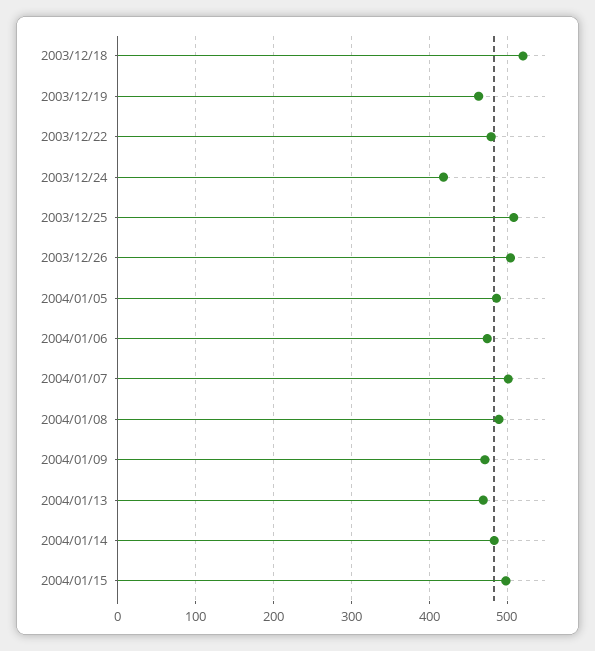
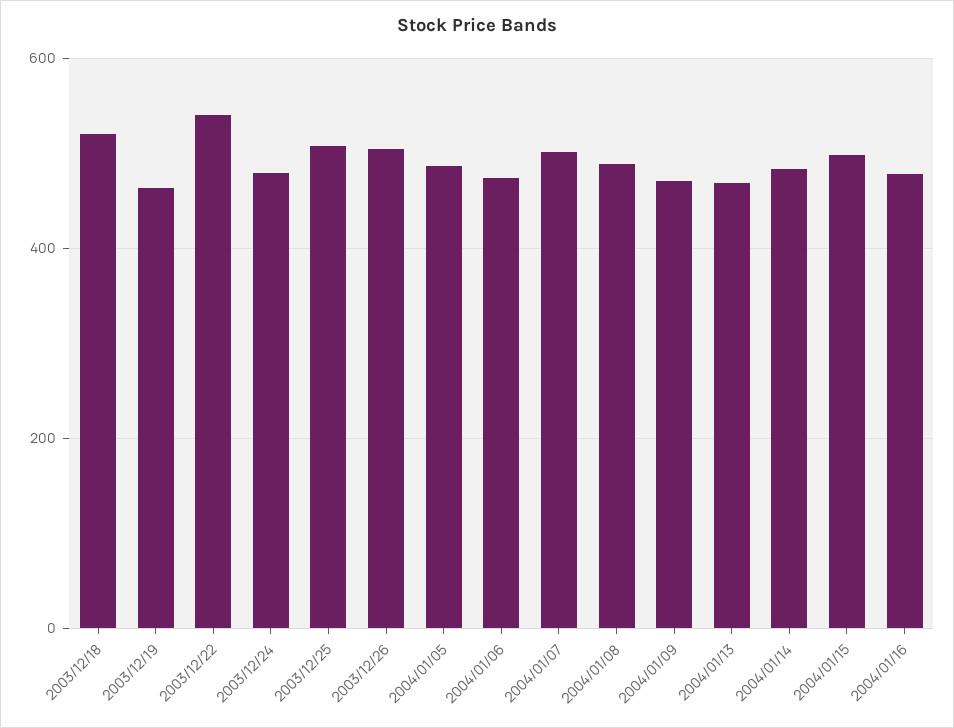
2003/12/22: 480 -> 540
2003/12/24: 420 -> 480
2004/01/16: none -> 480

